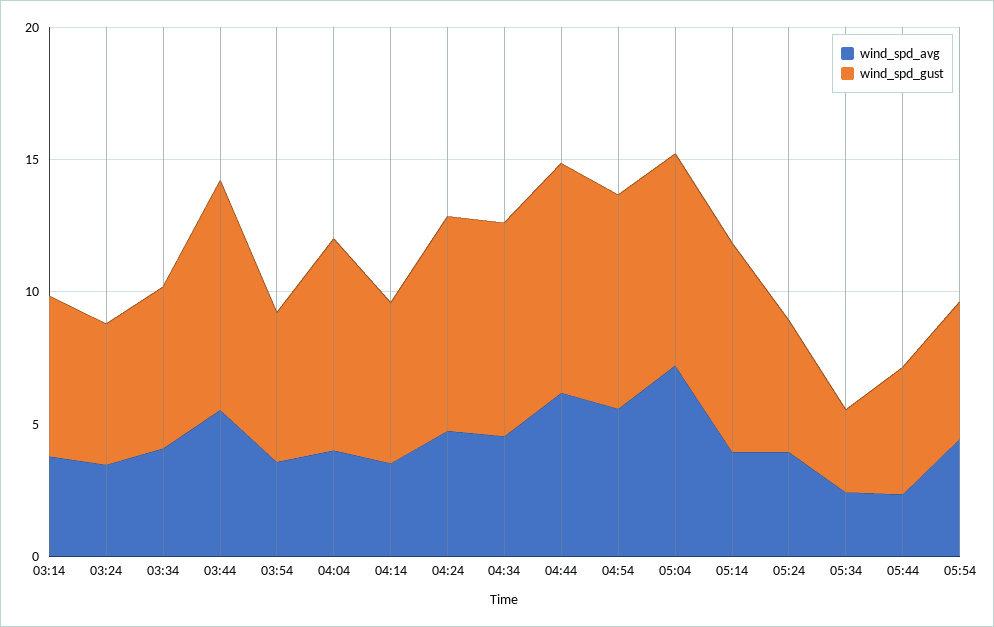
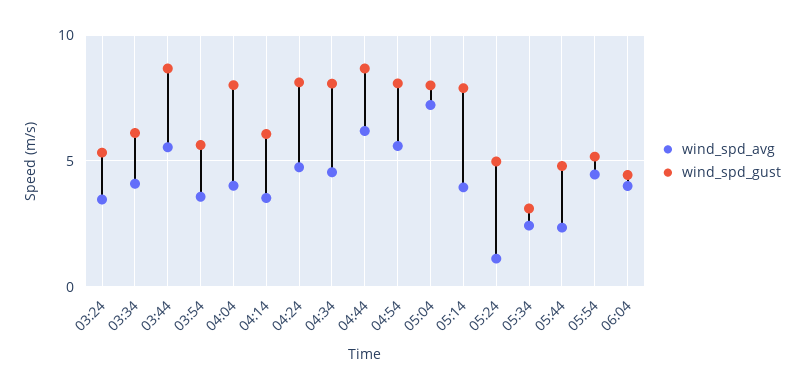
wind_spd_avg, 03:14: 4 -> none
wind_spd_gust, 03:14: 6 -> none
wind_spd_avg, 05:24: 4 -> 1
wind_spd_avg, 06:04: none -> 4
wind_spd_gust, 06:04: none -> 4.5

